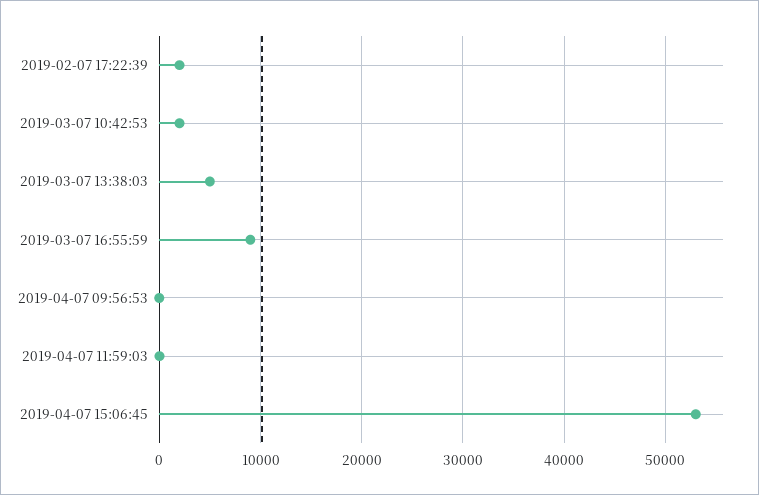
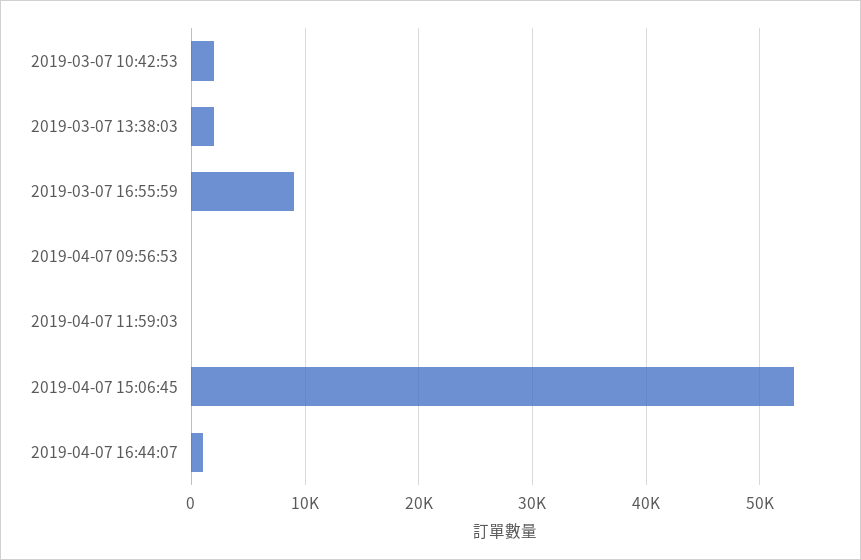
2019-02-07 17:22:39: 2000 -> none
2019-03-07 13:38:03: 5000 -> 2000
2019-04-07 16:44:07: none -> 1000

